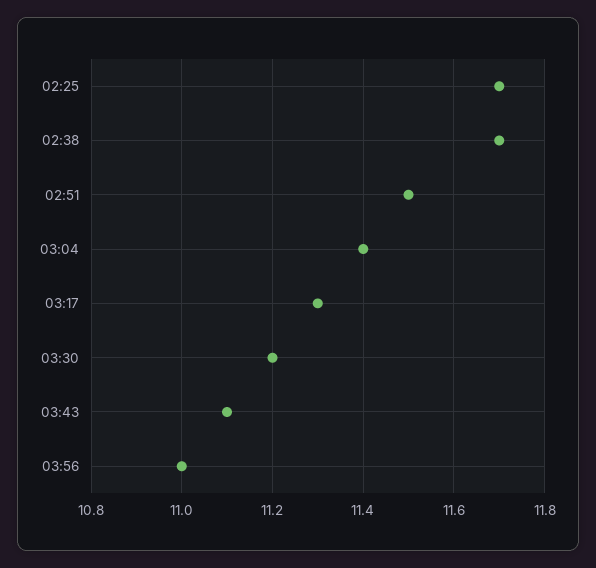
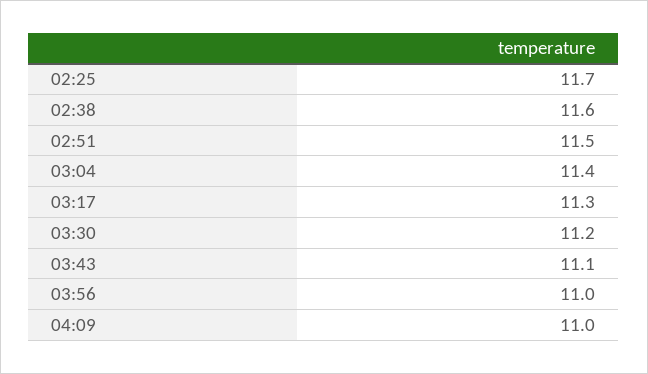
02:38: 11.7 -> 11.6
04:09: none -> 11

